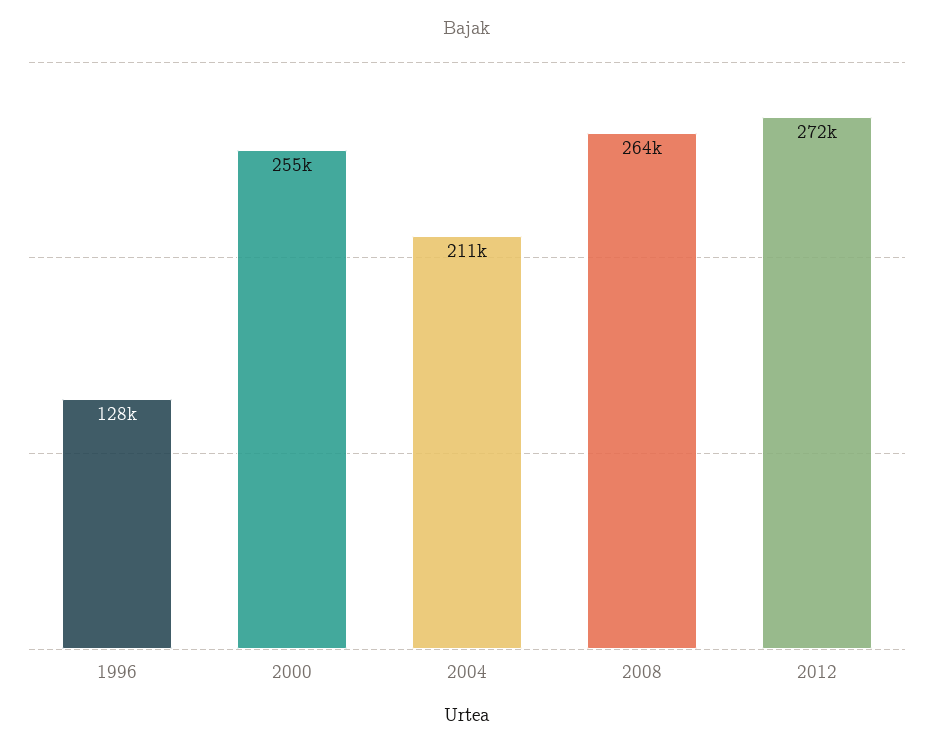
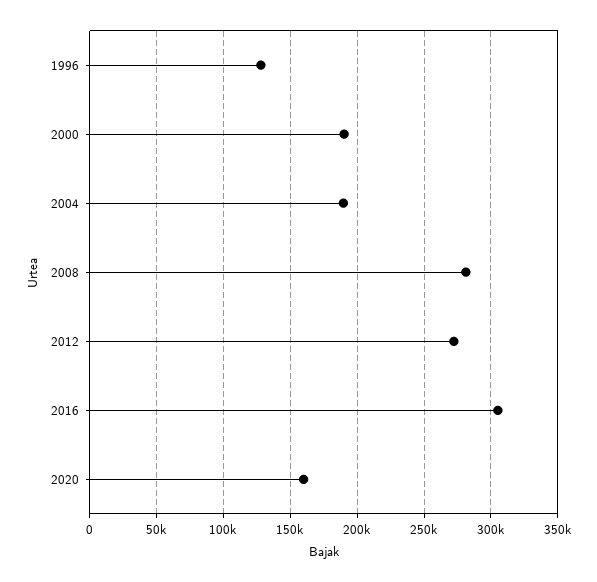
2000: 255000 -> 190000
2004: 211000 -> 190000
2008: 264000 -> 280000
2016: none -> 305000
2020: none -> 160000

